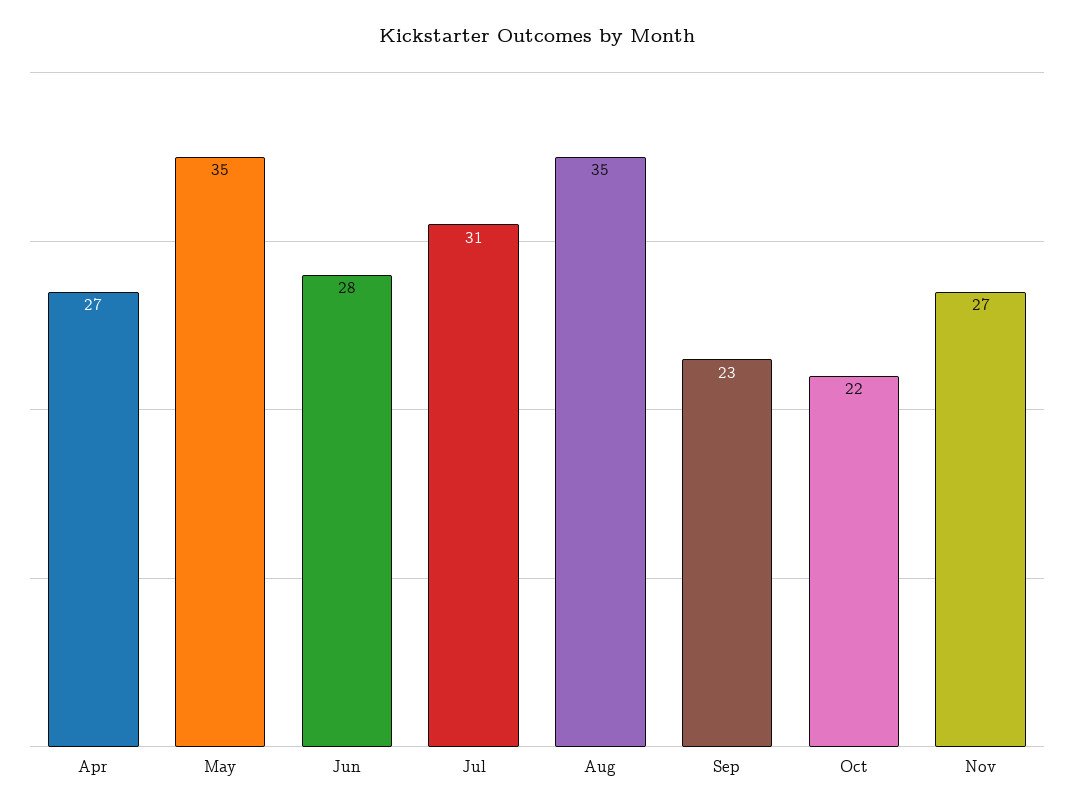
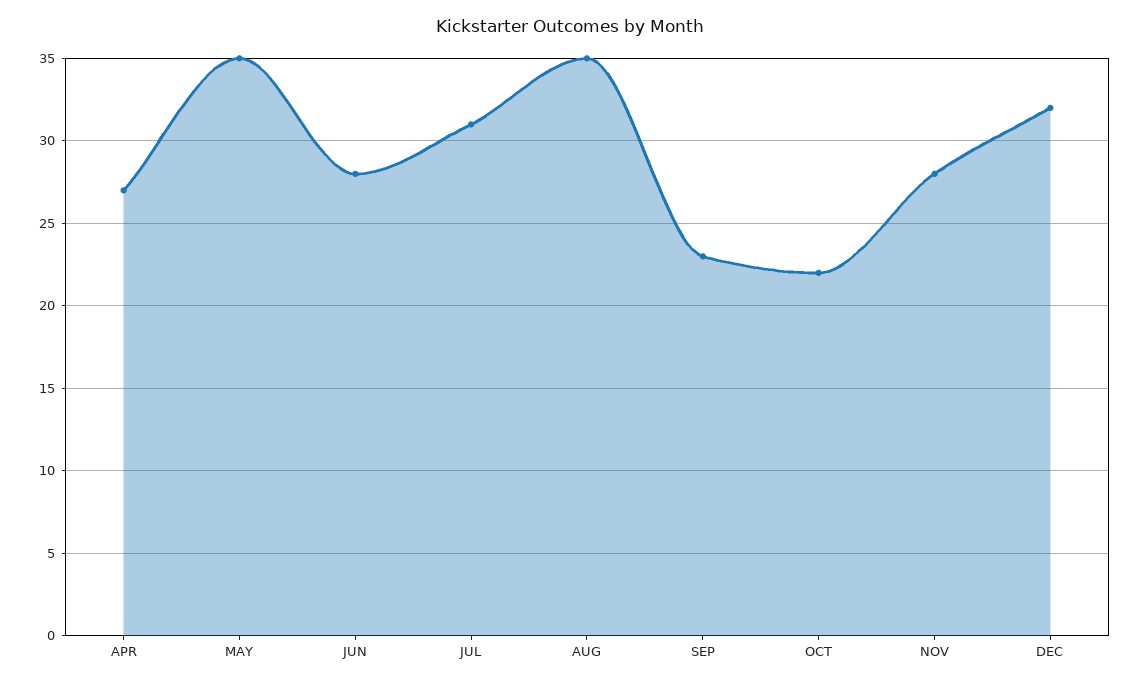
Nov: 27 -> 28
DEC: none -> 32

